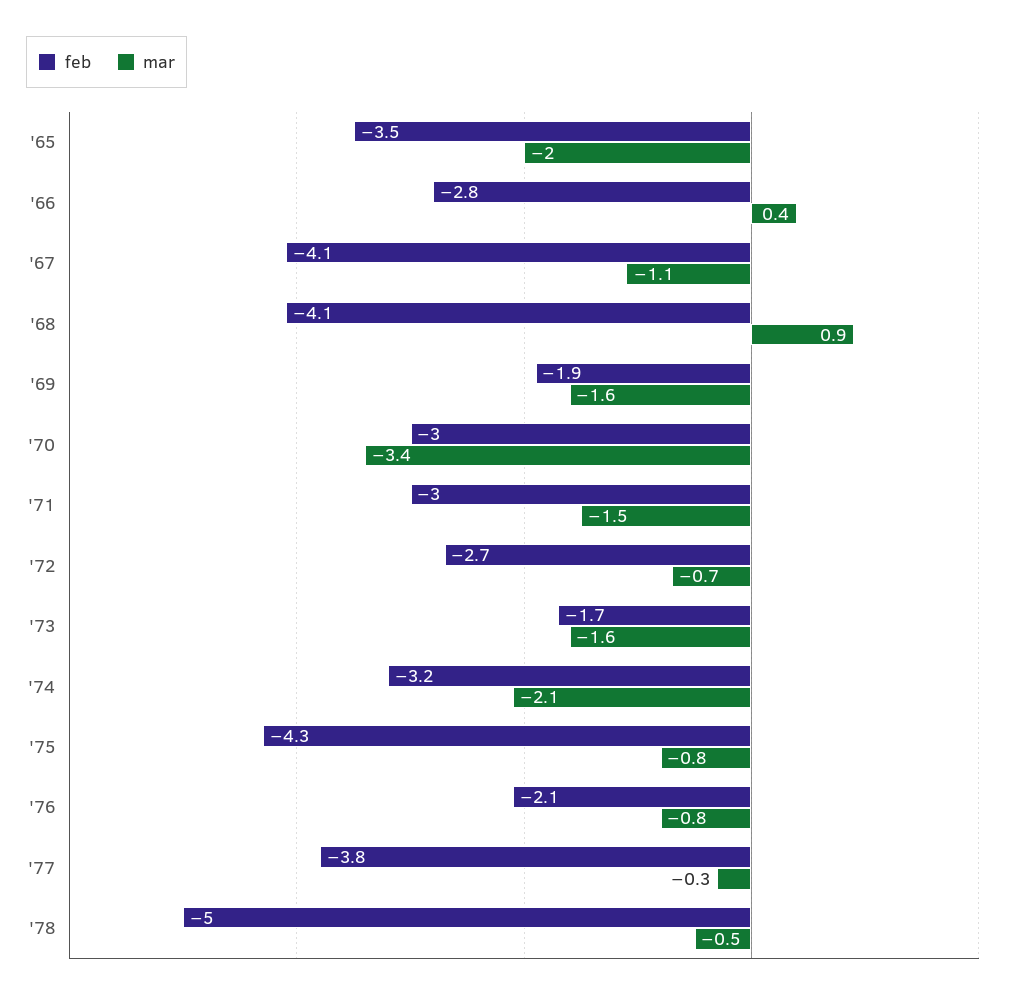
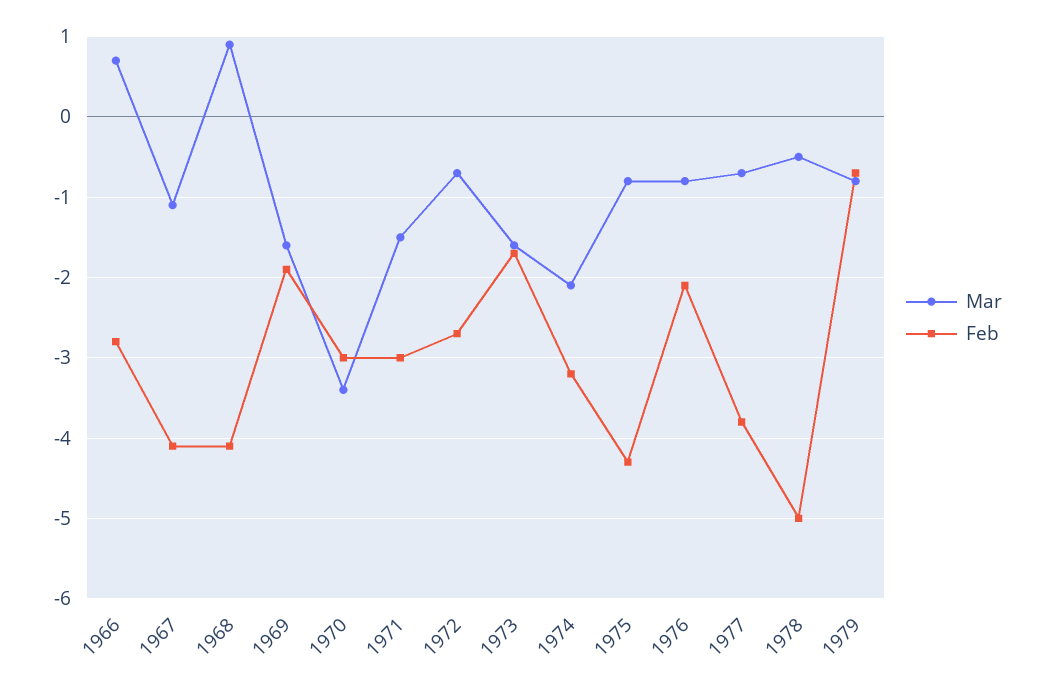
feb, '65: -3.5 -> none
mar, '65: -2 -> none
mar, '66: 0.4 -> 0.7
mar, '77: -0.3 -> -0.7
mar, 1979: none -> -0.8
feb, 1979: none -> -0.7

